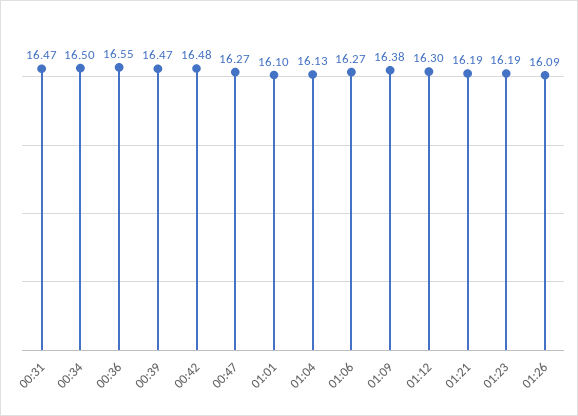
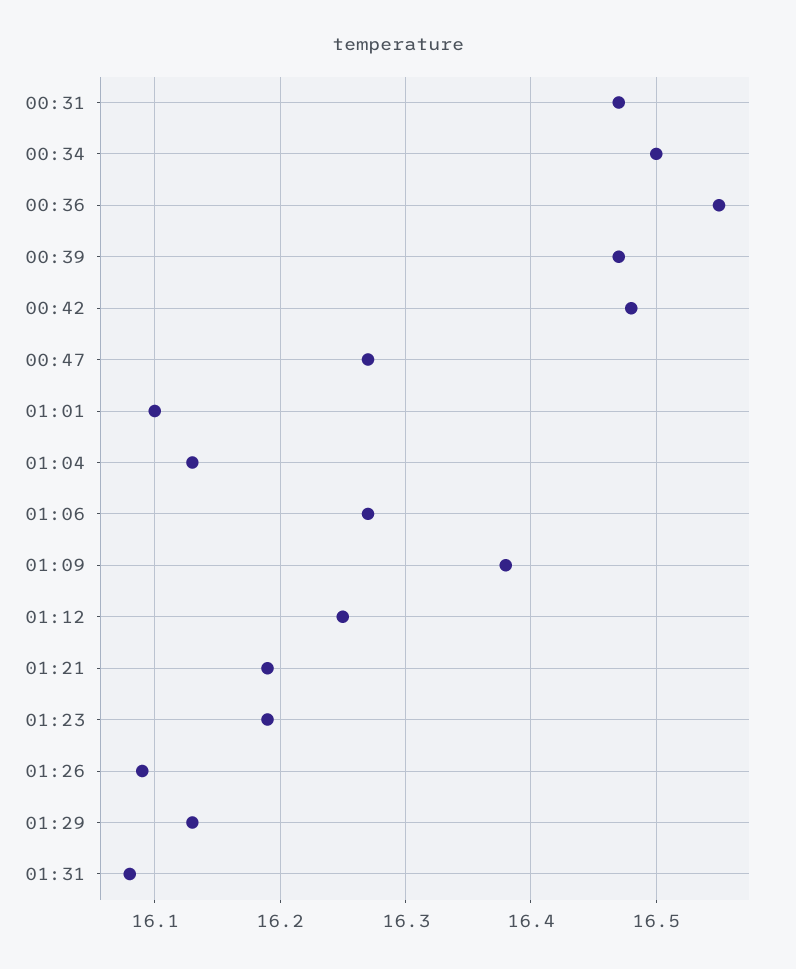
01:12: 16.3 -> 16.25
01:29: none -> 16.13
01:31: none -> 16.08

